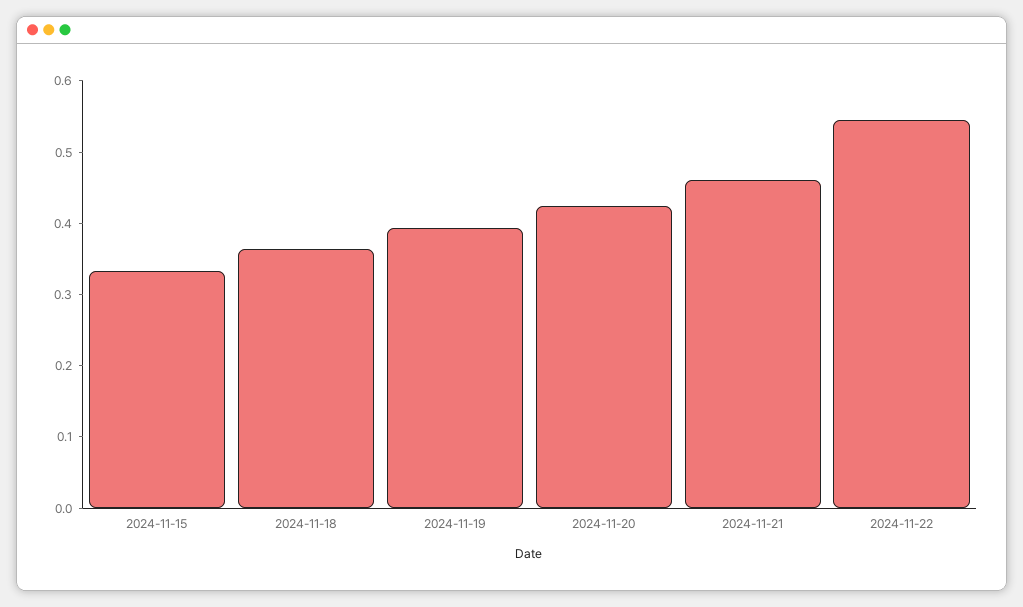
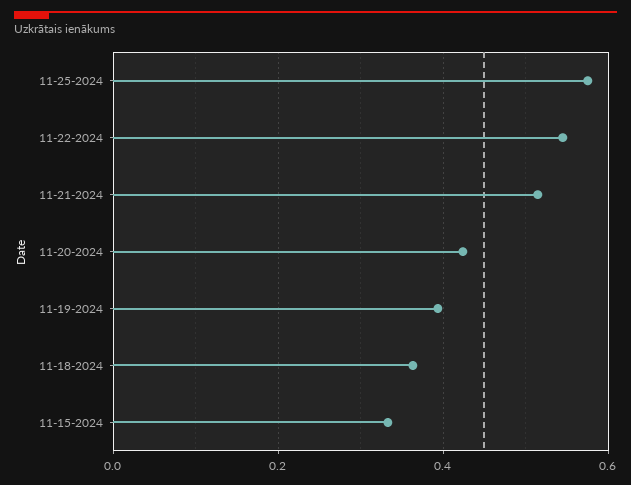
2024-11-21: 0.46 -> 0.52
11-25-2024: none -> 0.58

